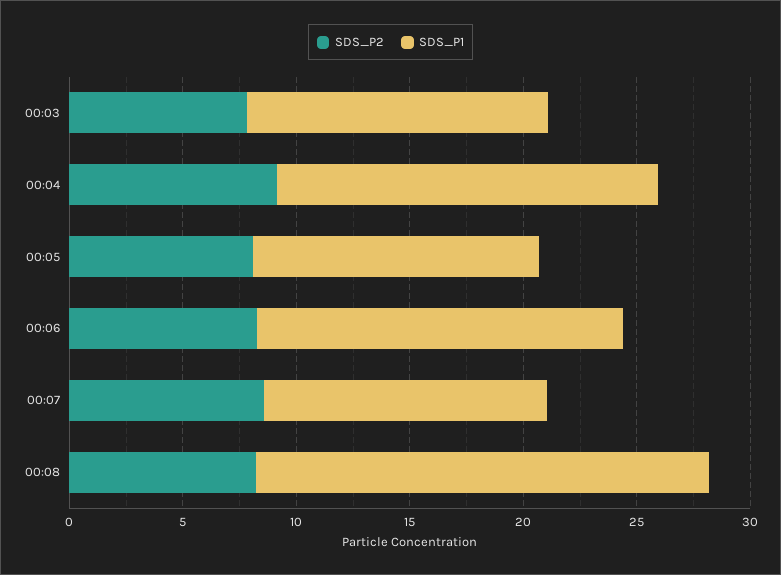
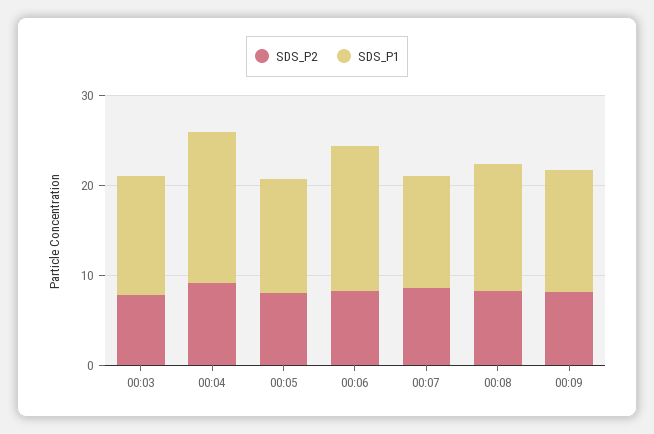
SDS_P1, 00:08: 20 -> 14
SDS_P2, 00:09: none -> 8
SDS_P1, 00:09: none -> 14

